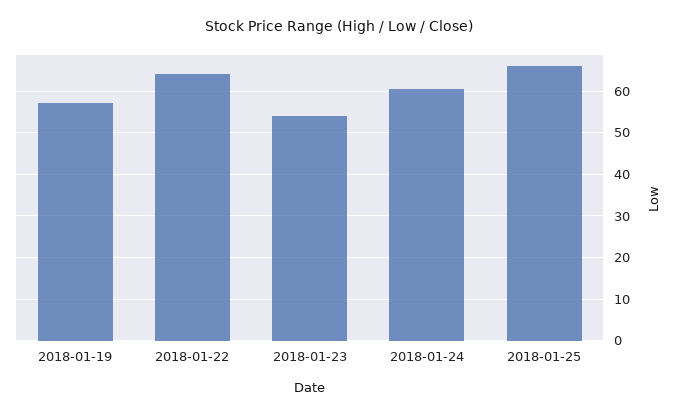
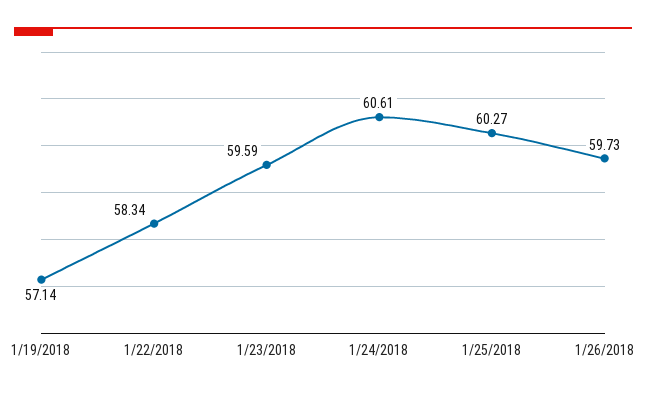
2018-01-22: 64 -> 58.34
2018-01-23: 54 -> 59.59
2018-01-25: 66 -> 60.27
1/26/2018: none -> 59.73

